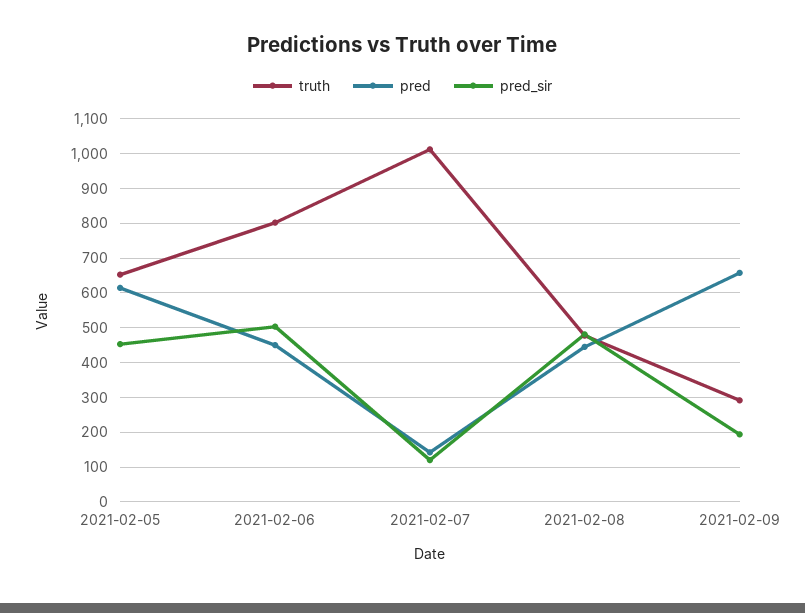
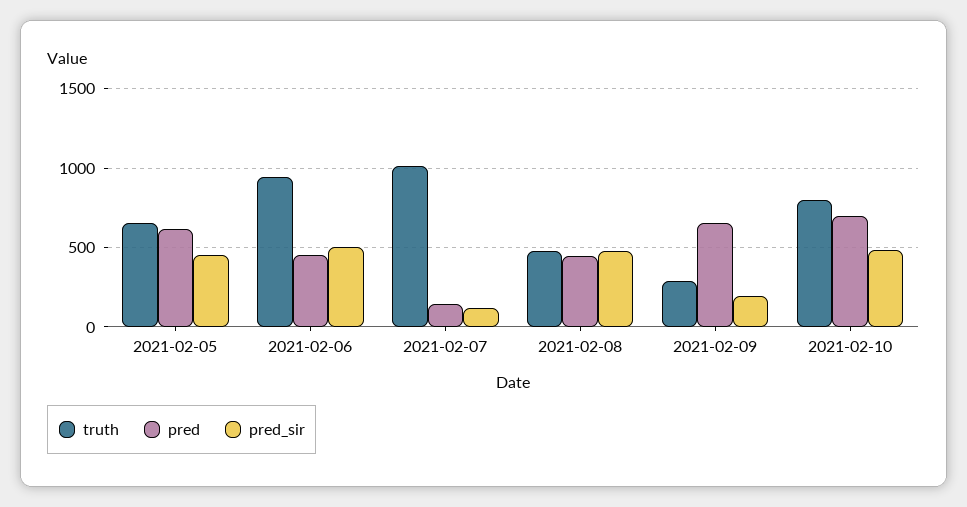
truth, 2021-02-06: 800 -> 950
truth, 2021-02-10: none -> 800
pred, 2021-02-10: none -> 700
pred_sir, 2021-02-10: none -> 500

